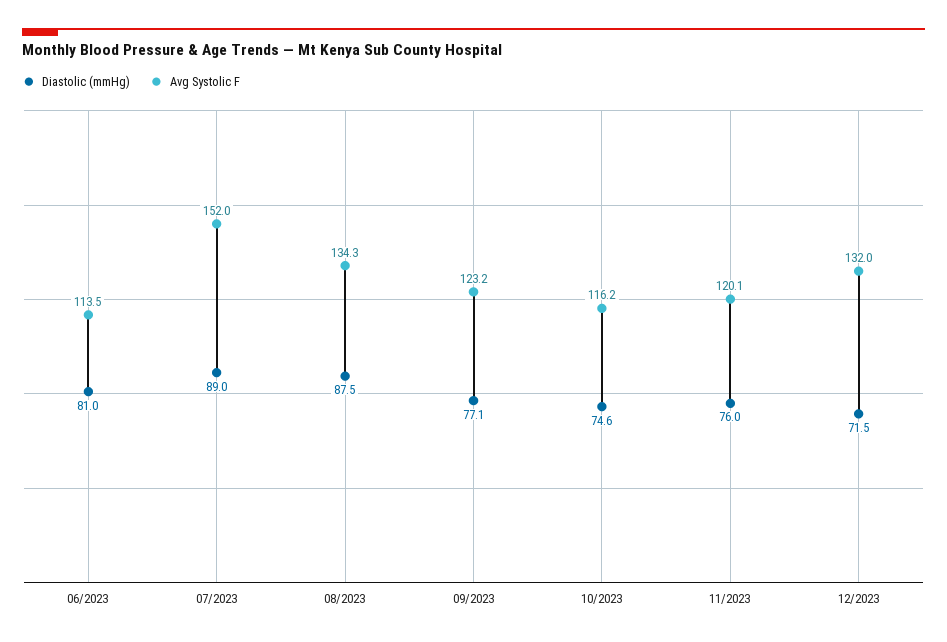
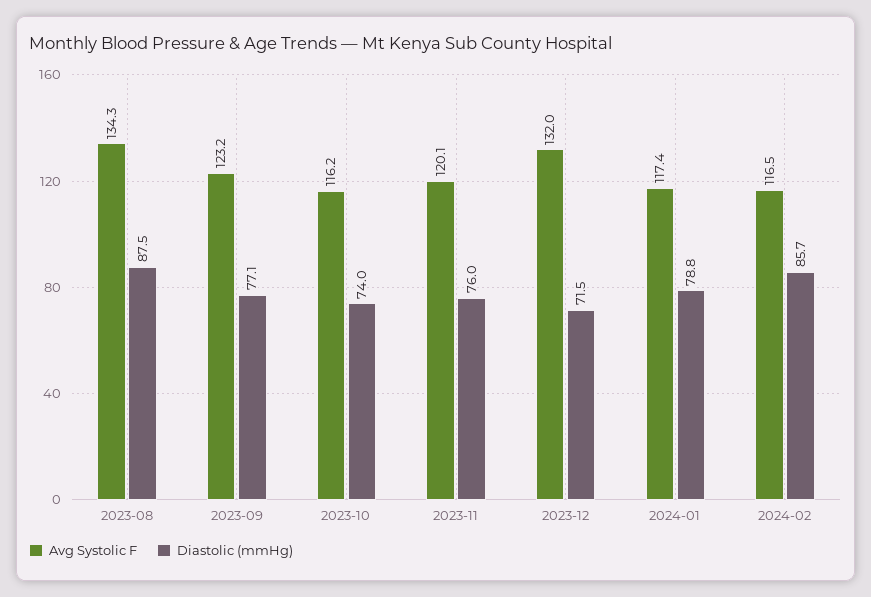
Diastolic (mmHg), 06/2023: 81 -> none
Avg Systolic F, 06/2023: 113.5 -> none
Diastolic (mmHg), 07/2023: 89 -> none
Avg Systolic F, 07/2023: 152 -> none
Diastolic (mmHg), 10/2023: 74.6 -> 74
Avg Systolic F, 2024-01: none -> 117.4
Diastolic (mmHg), 2024-01: none -> 78.8
Avg Systolic F, 2024-02: none -> 116.5
Diastolic (mmHg), 2024-02: none -> 85.7

